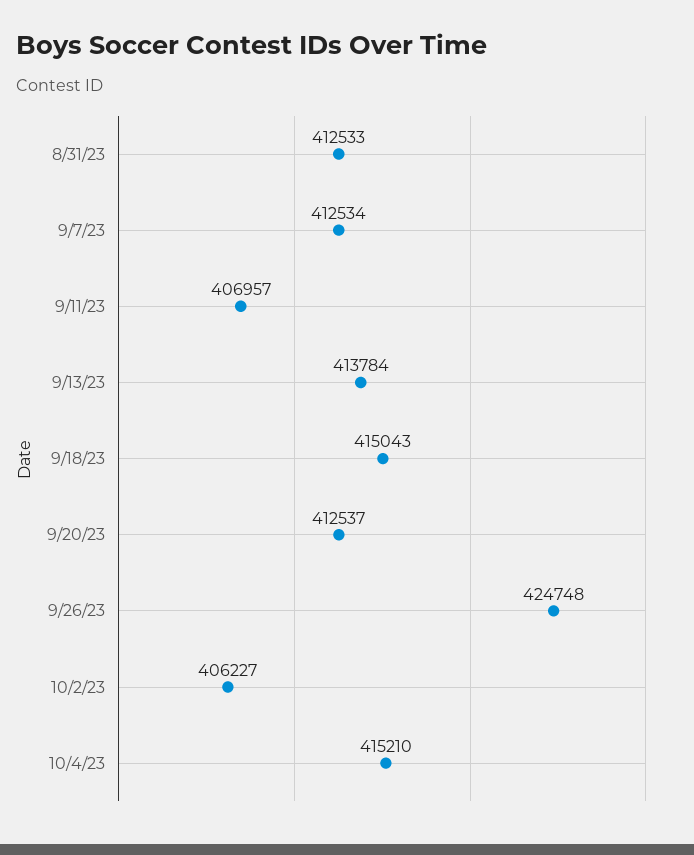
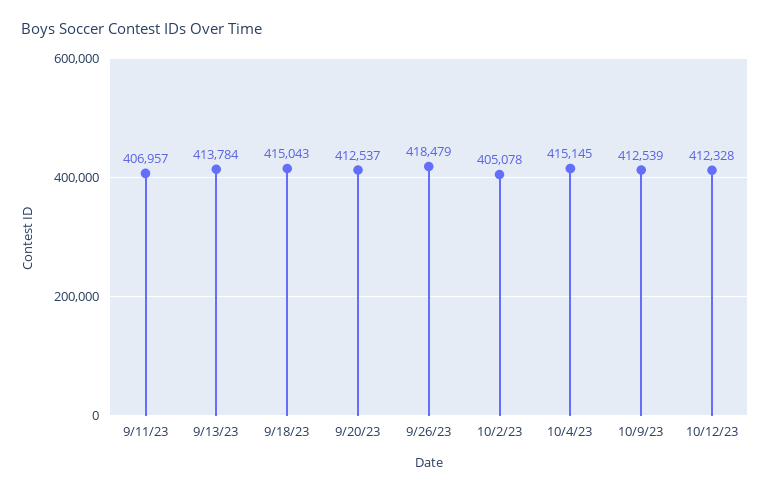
8/31/23: 412533 -> none
9/7/23: 412534 -> none
9/26/23: 424748 -> 418479
10/2/23: 406227 -> 405078
10/4/23: 415210 -> 415145
10/9/23: none -> 412539
10/12/23: none -> 412328

